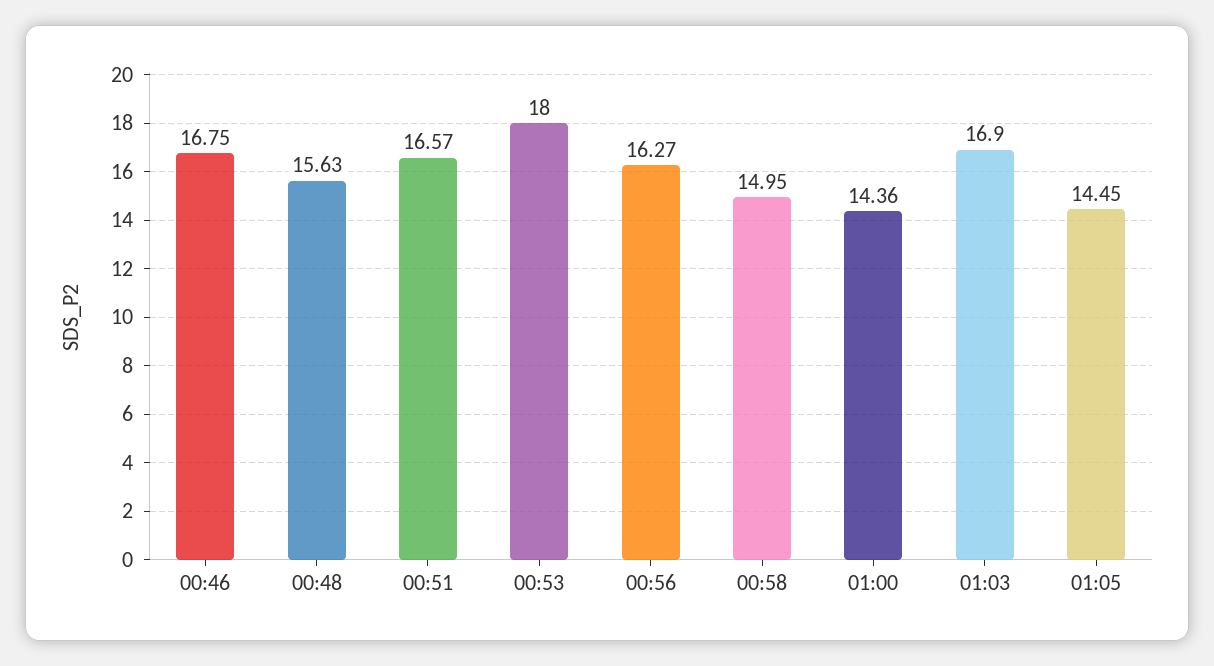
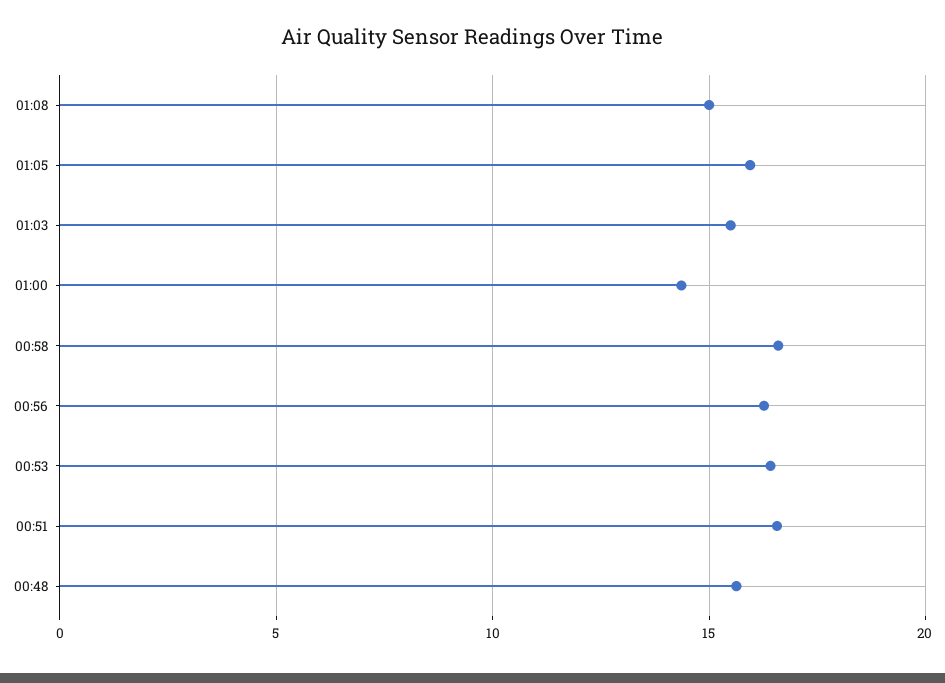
00:46: 16.75 -> none
00:53: 18 -> 16.5
00:58: 14.95 -> 16.5
01:03: 16.9 -> 15.5
01:05: 14.45 -> 16
01:08: none -> 15

